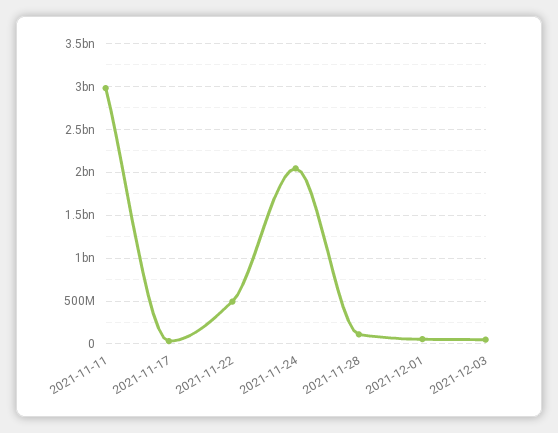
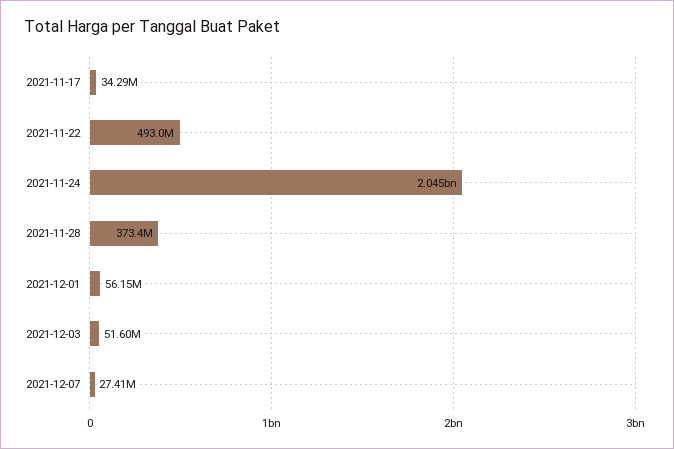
2021-11-11: 3000000000 -> none
2021-11-28: 100000000 -> 373400000
2021-12-07: none -> 27410000

